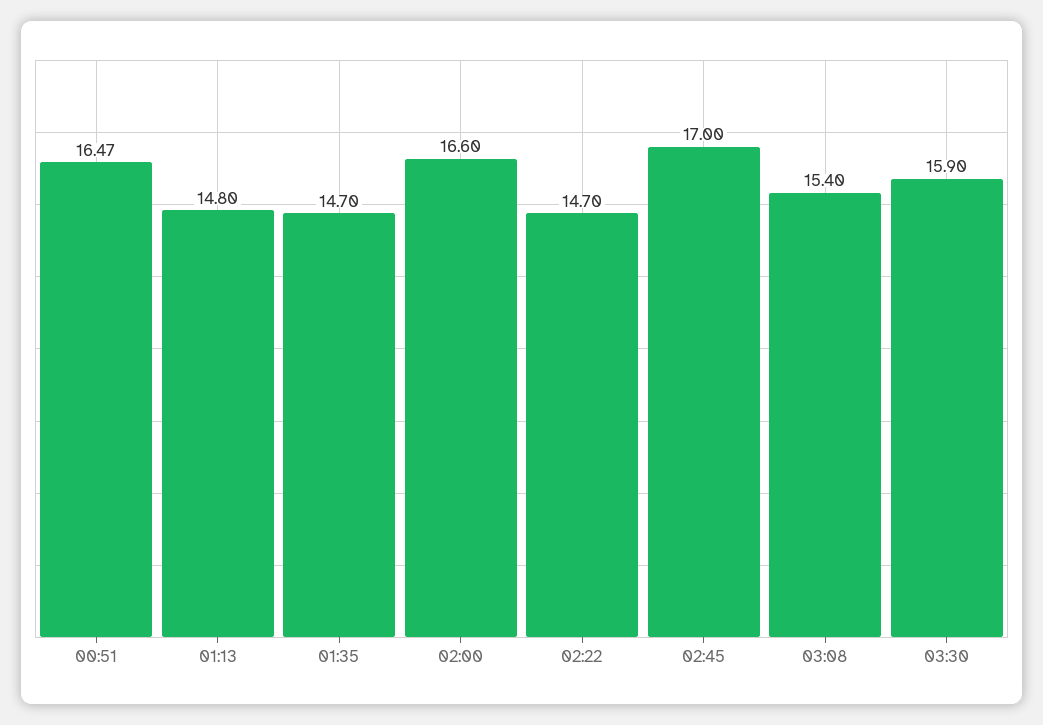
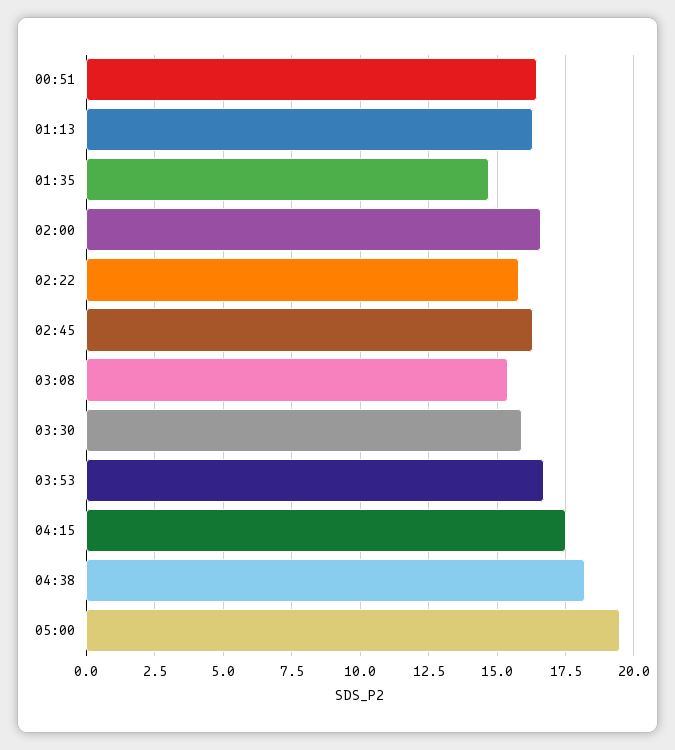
01:13: 14.8 -> 16.25
02:22: 14.7 -> 15.75
02:45: 17 -> 16.25
03:53: none -> 16.75
04:15: none -> 17.5
04:38: none -> 18.25
05:00: none -> 19.5

